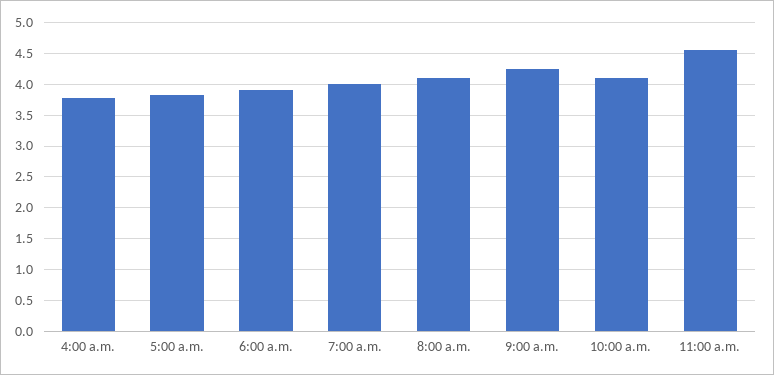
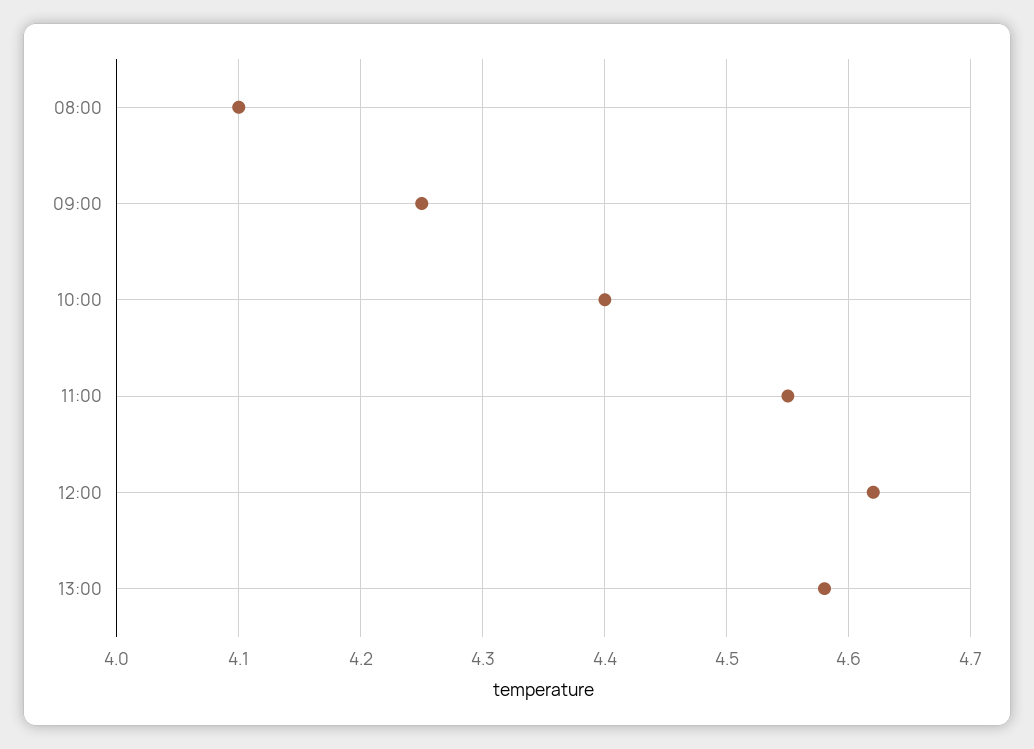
4:00 a.m.: 3.8 -> none
5:00 a.m.: 3.8 -> none
6:00 a.m.: 3.9 -> none
7:00 a.m.: 4 -> none
10:00 a.m.: 4.1 -> 4.4
12:00: none -> 4.62
13:00: none -> 4.58

